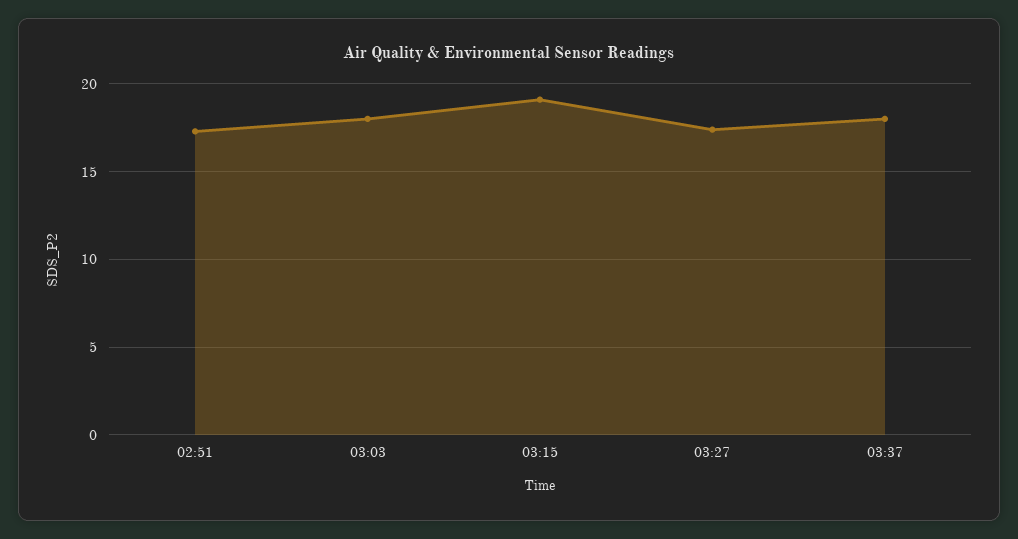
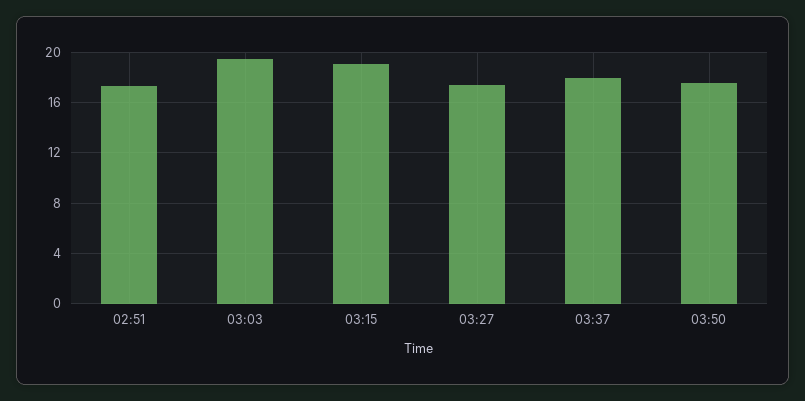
03:03: 18 -> 19.5
03:50: none -> 17.5

